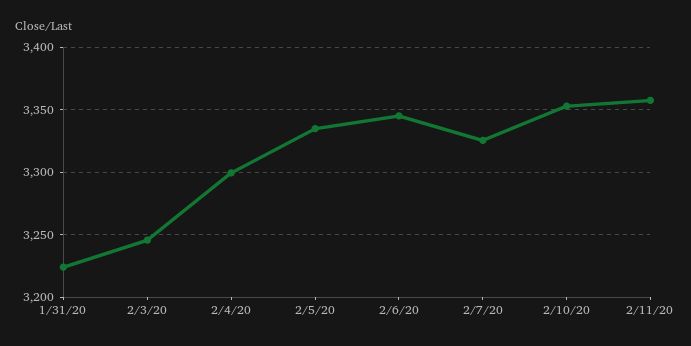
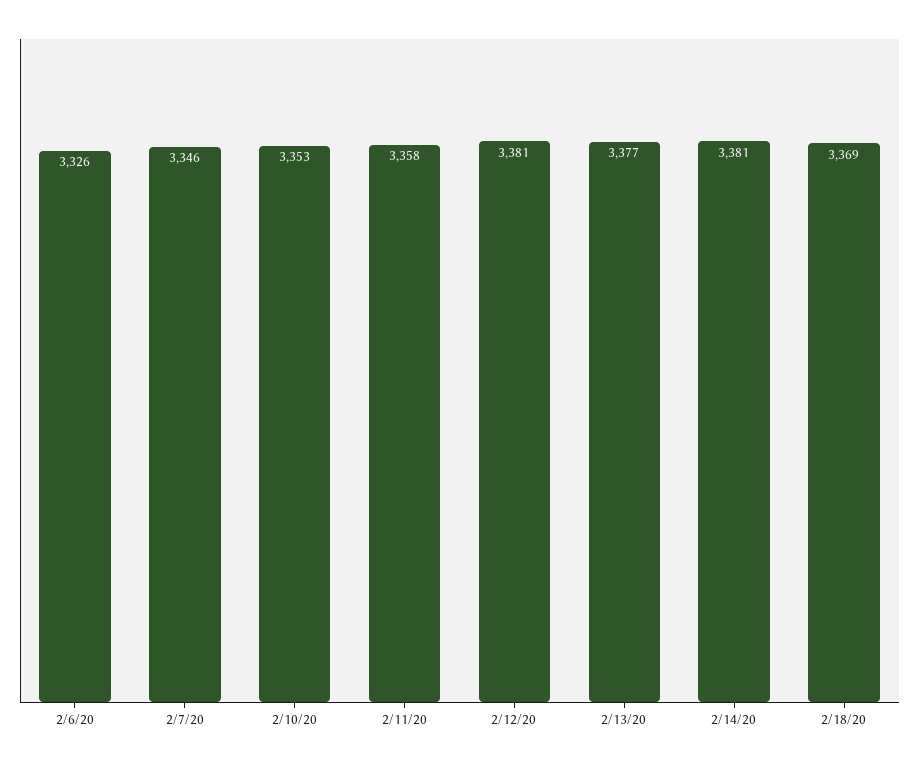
1/31/20: 3225 -> none
2/3/20: 3245 -> none
2/4/20: 3300 -> none
2/5/20: 3335 -> none
2/6/20: 3345 -> 3326
2/7/20: 3325 -> 3346
2/12/20: none -> 3381
2/13/20: none -> 3377
2/14/20: none -> 3381
2/18/20: none -> 3369

